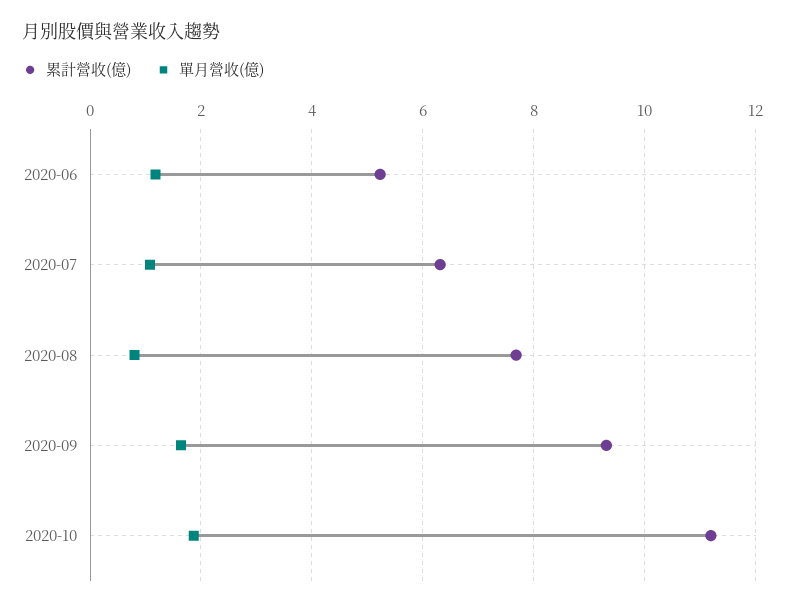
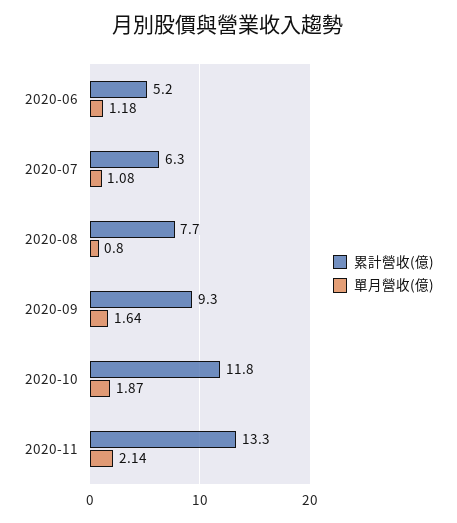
累計營收(億), 2020-10: 11.2 -> 11.8
累計營收(億), 2020-11: none -> 13.3
單月營收(億), 2020-11: none -> 2.14

